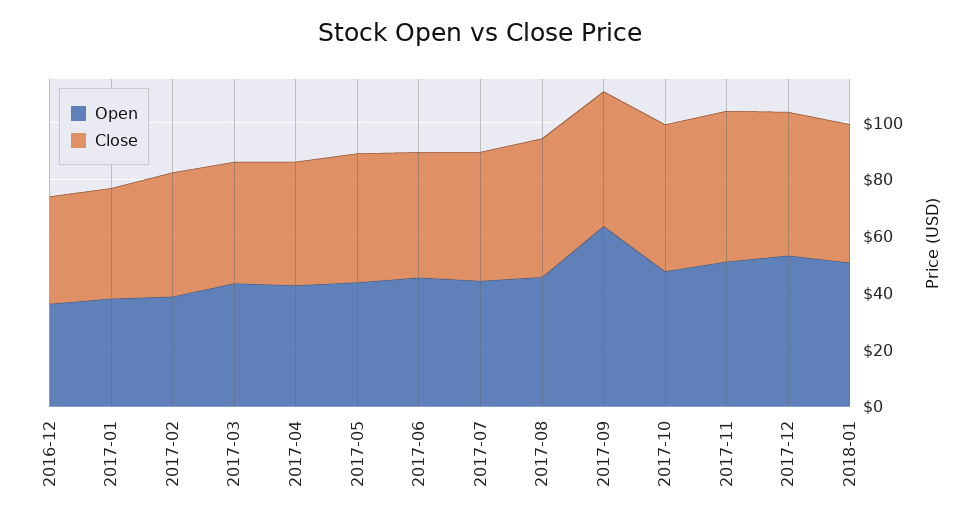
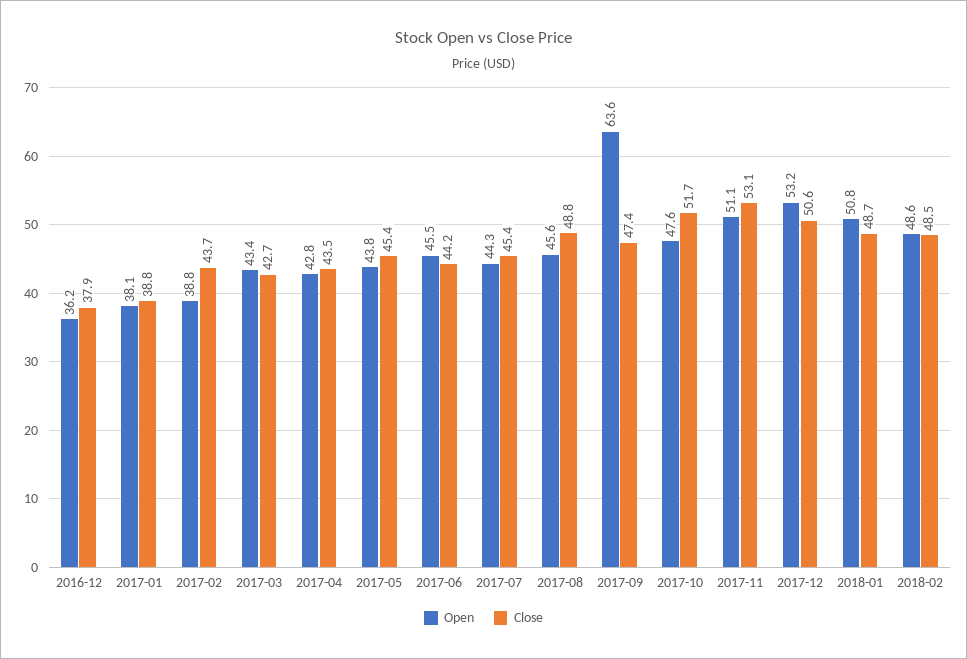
Open, 2018-02: none -> 48.6
Close, 2018-02: none -> 48.5

